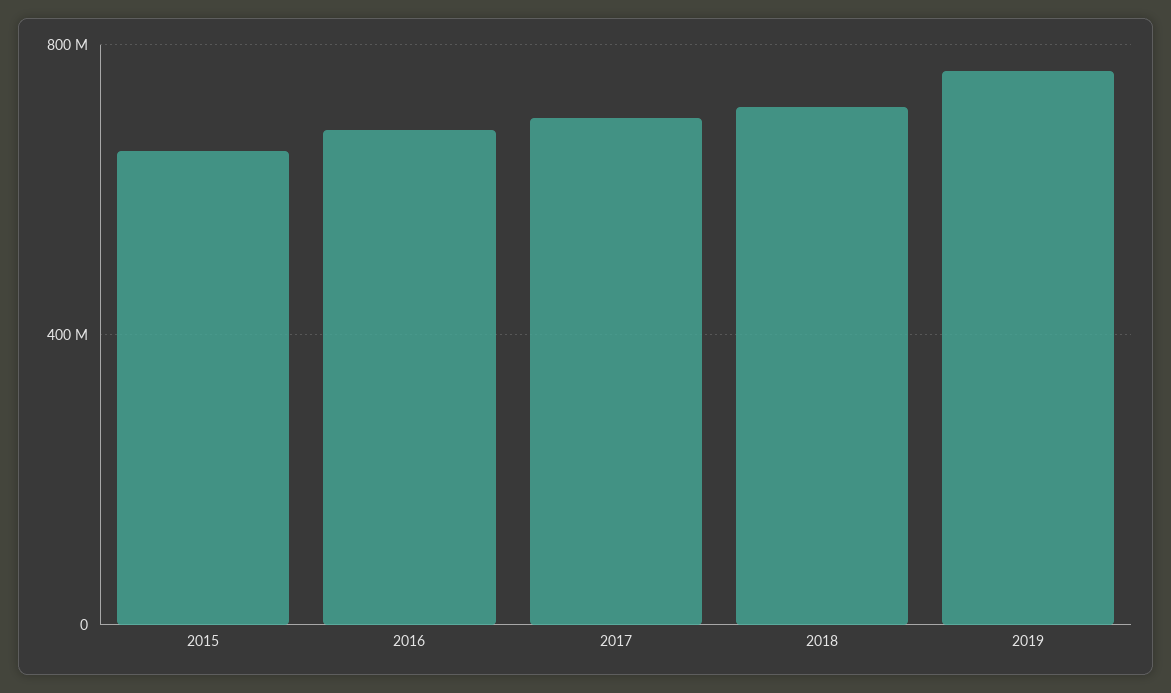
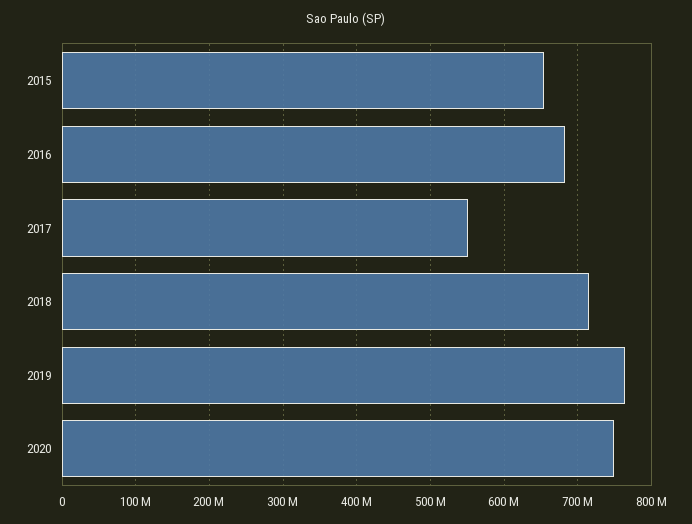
2017: 700000000 -> 550000000
2020: none -> 750000000

